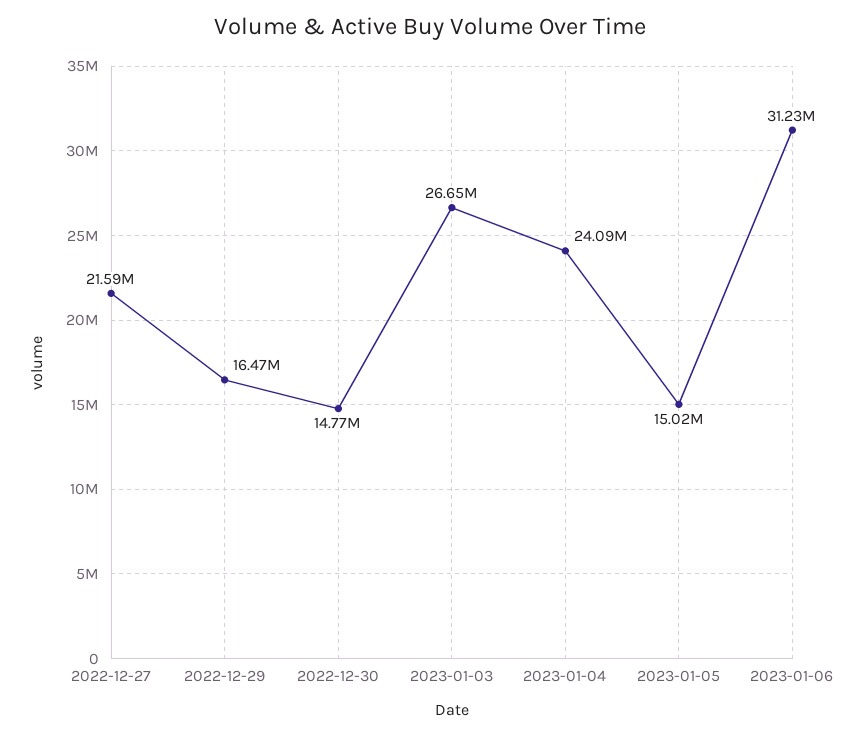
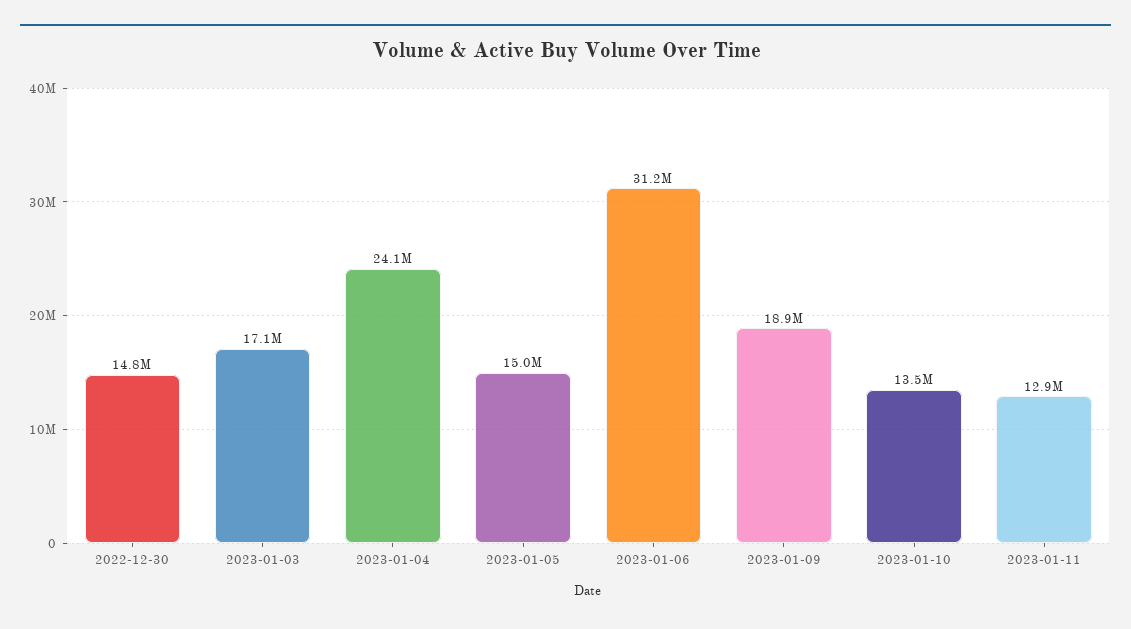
2022-12-27: 21590000 -> none
2022-12-29: 16470000 -> none
2023-01-03: 26650000 -> 17100000
2023-01-09: none -> 18900000
2023-01-10: none -> 13500000
2023-01-11: none -> 12900000

